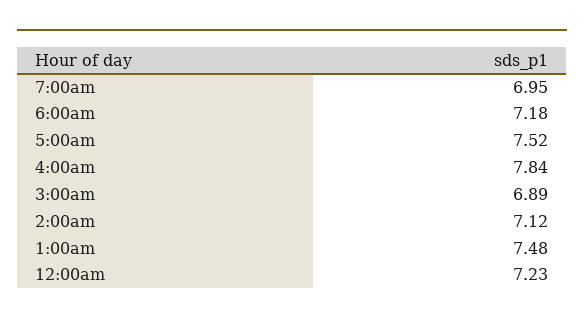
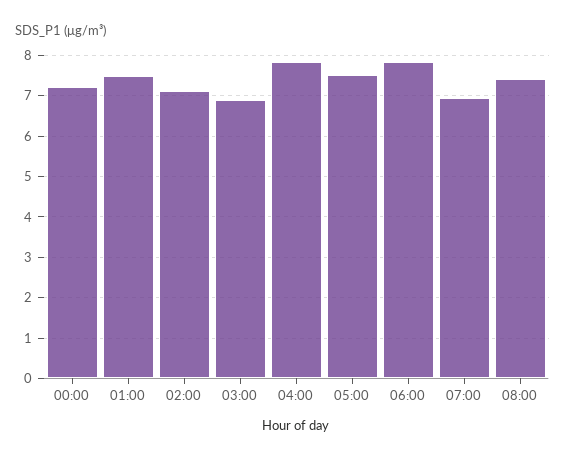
6:00am: 7.18 -> 7.8
08:00: none -> 7.4

